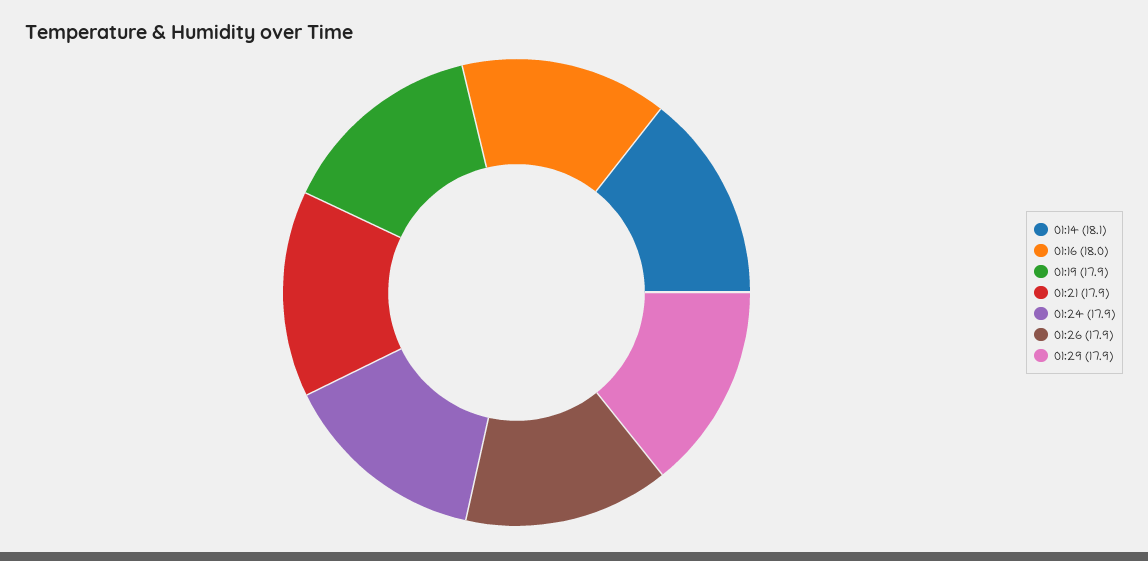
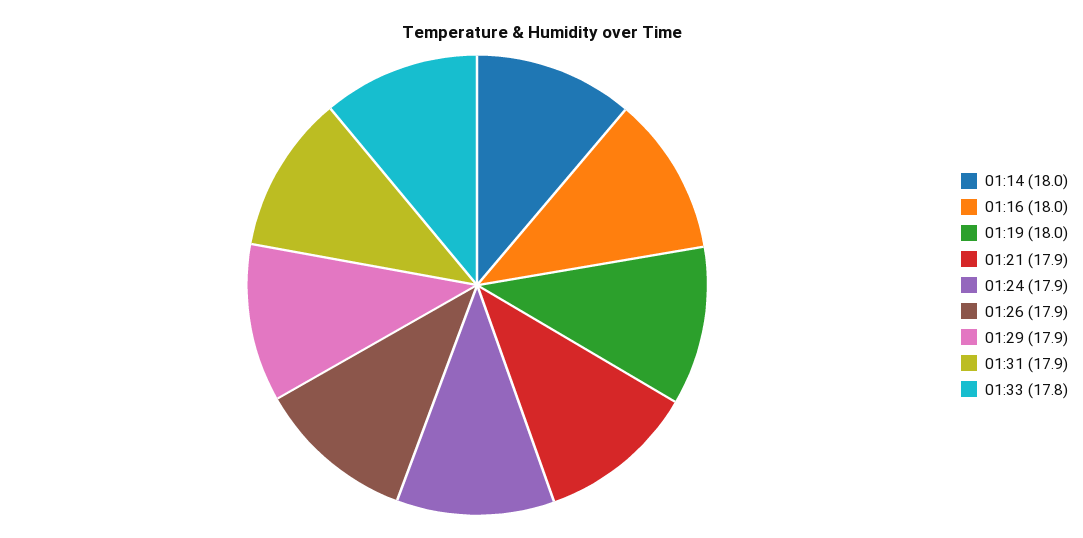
01:14: 18.1 -> 18
01:19: 17.9 -> 18
01:31: none -> 17.9
01:33: none -> 17.8

